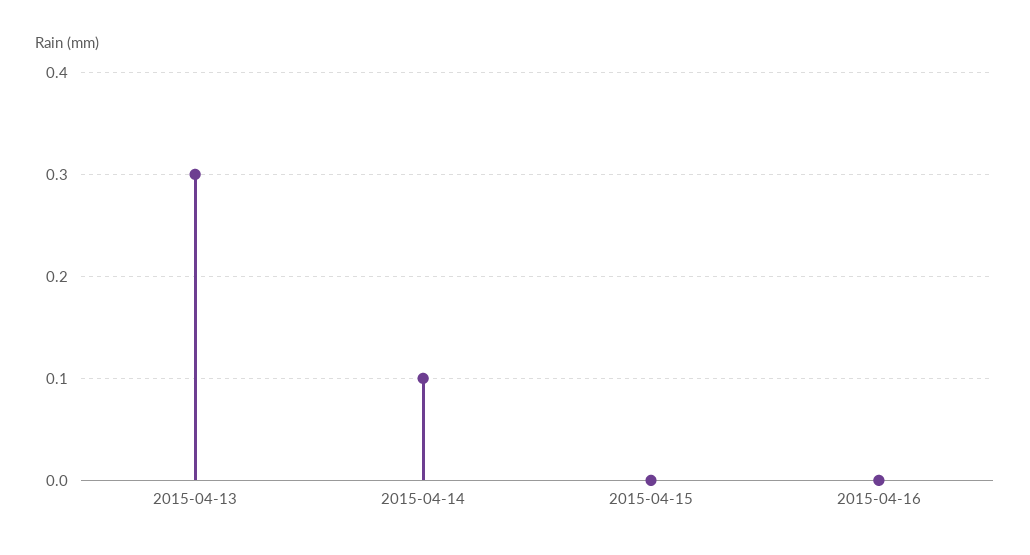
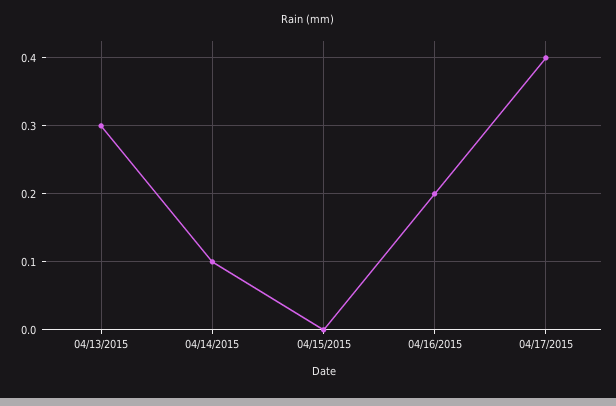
2015-04-16: 0 -> 0.2
04/17/2015: none -> 0.4

